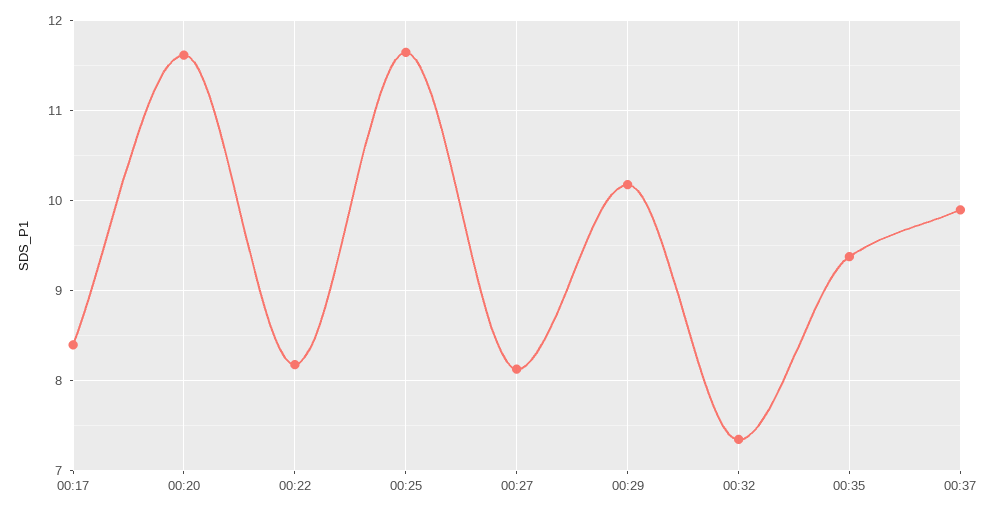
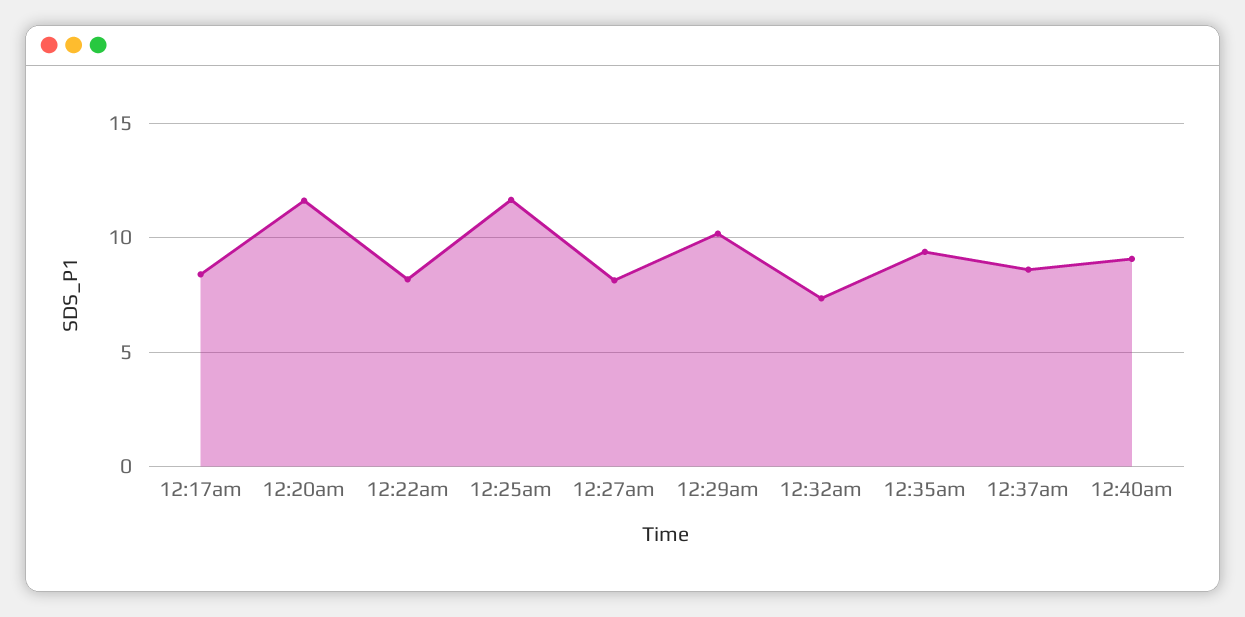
00:37: 9.9 -> 8.5
12:40am: none -> 9

